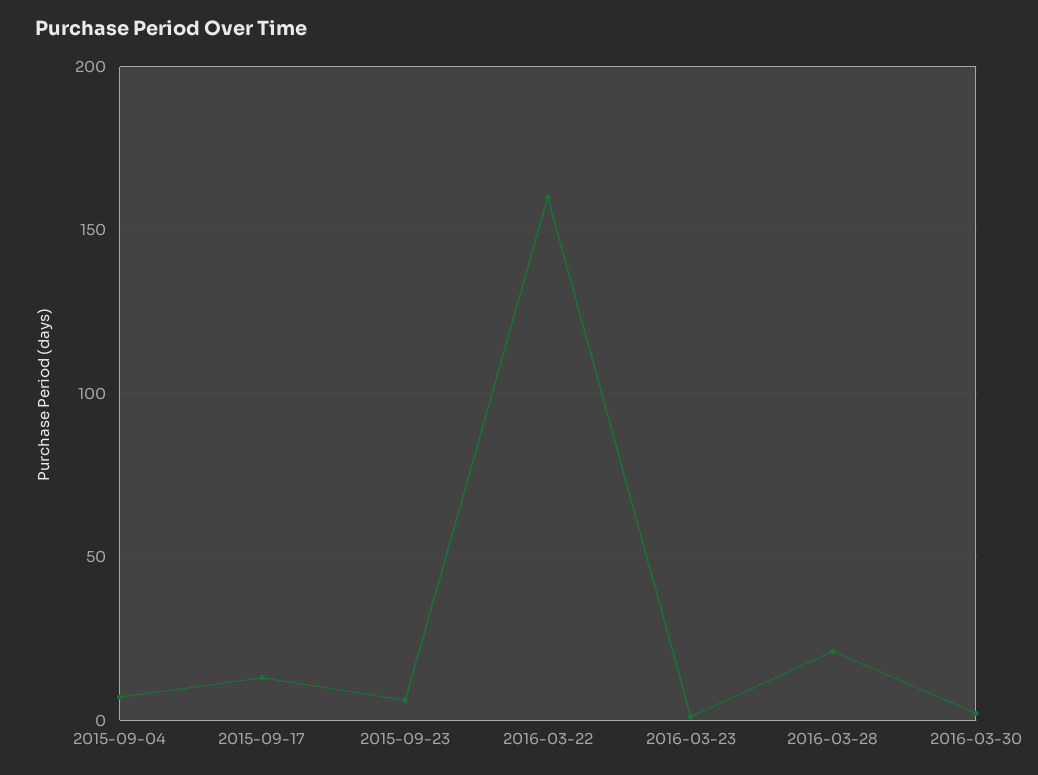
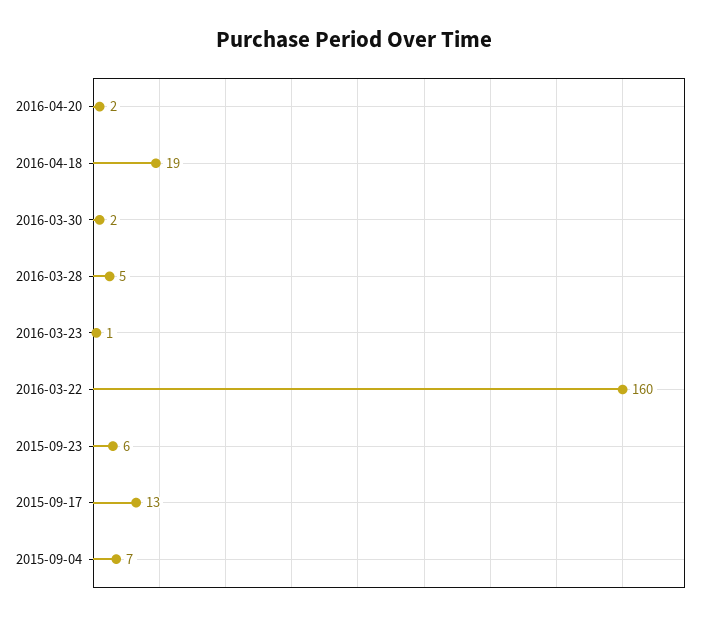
2016-03-28: 20 -> 5
2016-04-20: none -> 2
2016-04-18: none -> 19

